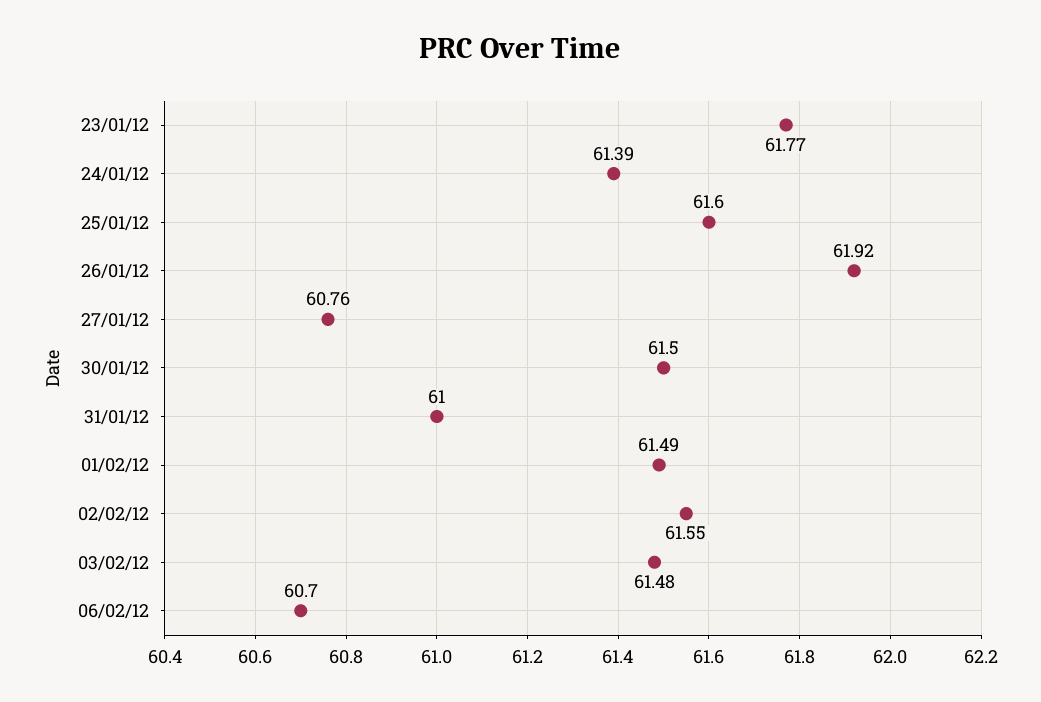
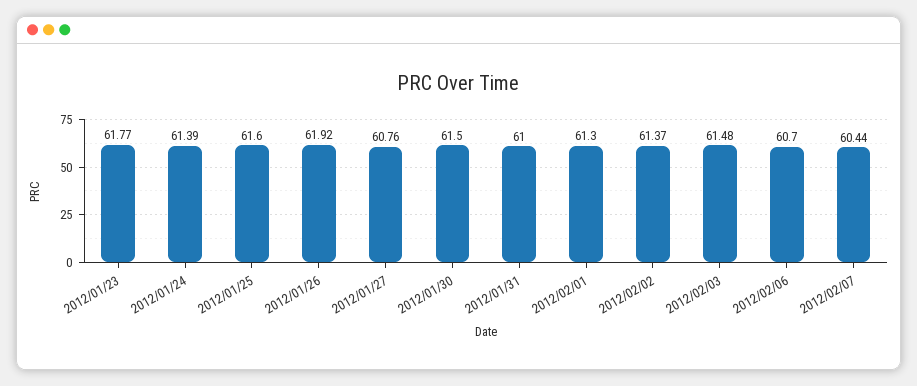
01/02/12: 61.49 -> 61.3
02/02/12: 61.55 -> 61.37
2012/02/07: none -> 60.44

